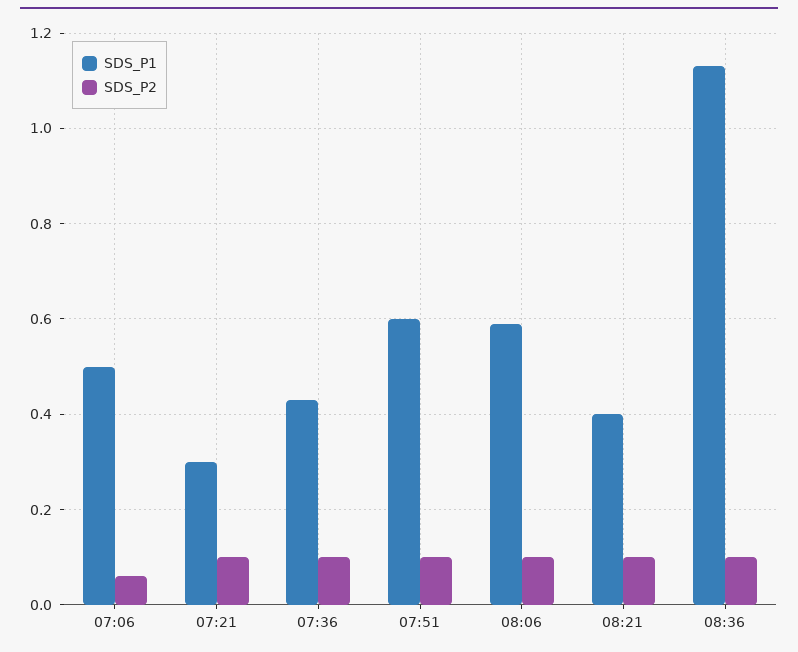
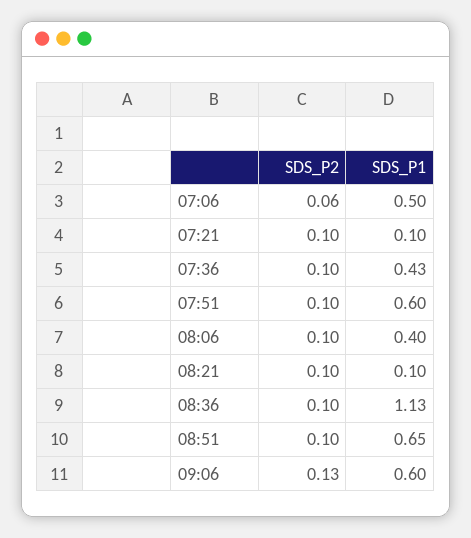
SDS_P1, 07:21: 0.3 -> 0.1
SDS_P1, 08:06: 0.6 -> 0.4
SDS_P1, 08:21: 0.4 -> 0.1
SDS_P2, 08:51: none -> 0.1
SDS_P1, 08:51: none -> 0.65
SDS_P2, 09:06: none -> 0.13
SDS_P1, 09:06: none -> 0.6

